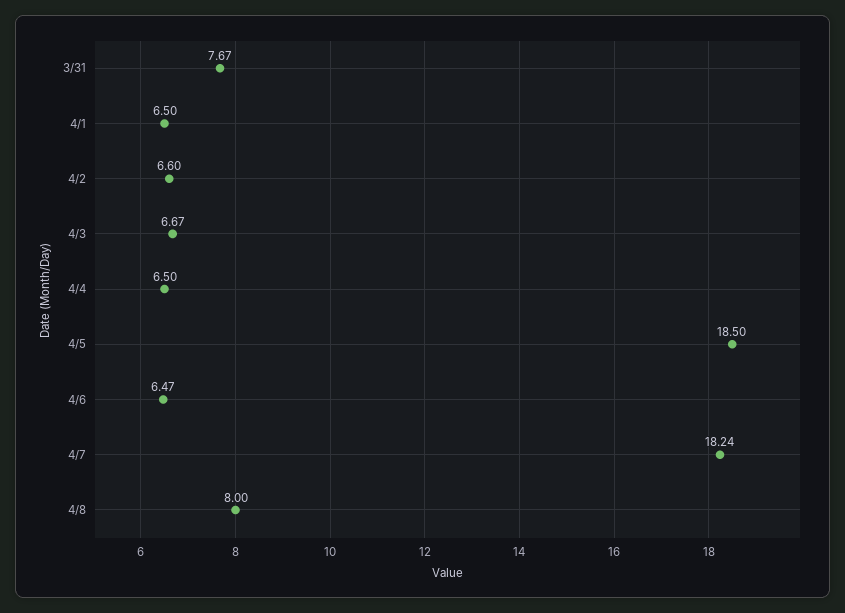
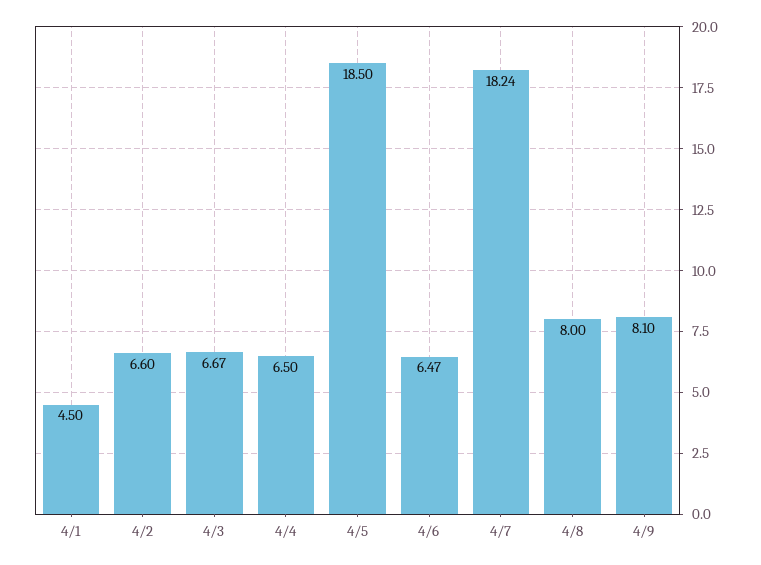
3/31: 7.67 -> none
4/1: 6.5 -> 4.5
4/9: none -> 8.1

